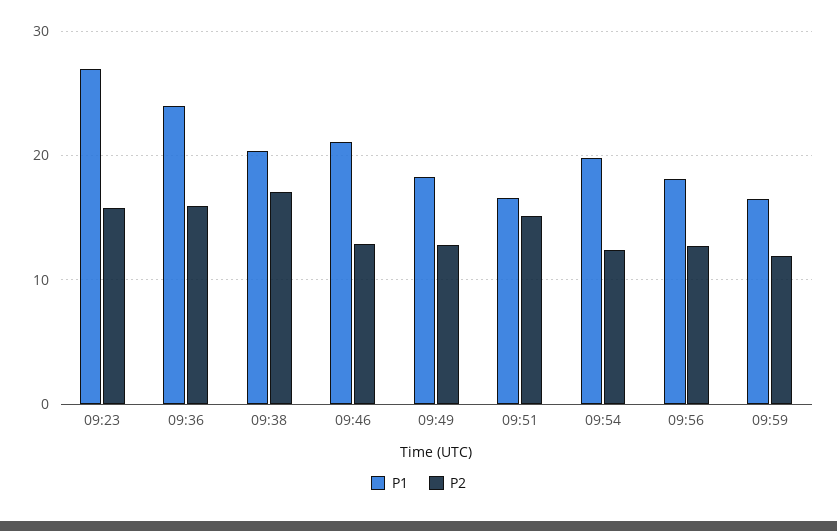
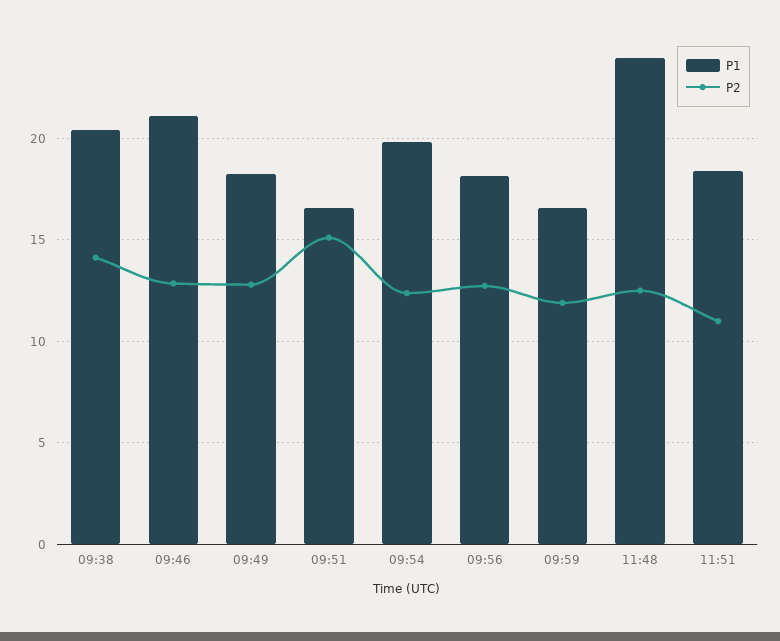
P1, 09:23: 27 -> none
P2, 09:23: 16 -> none
P1, 09:36: 24 -> none
P2, 09:36: 16 -> none
P2, 09:38: 17 -> 14
P1, 11:48: none -> 24
P2, 11:48: none -> 12.5
P1, 11:51: none -> 18.5
P2, 11:51: none -> 11

